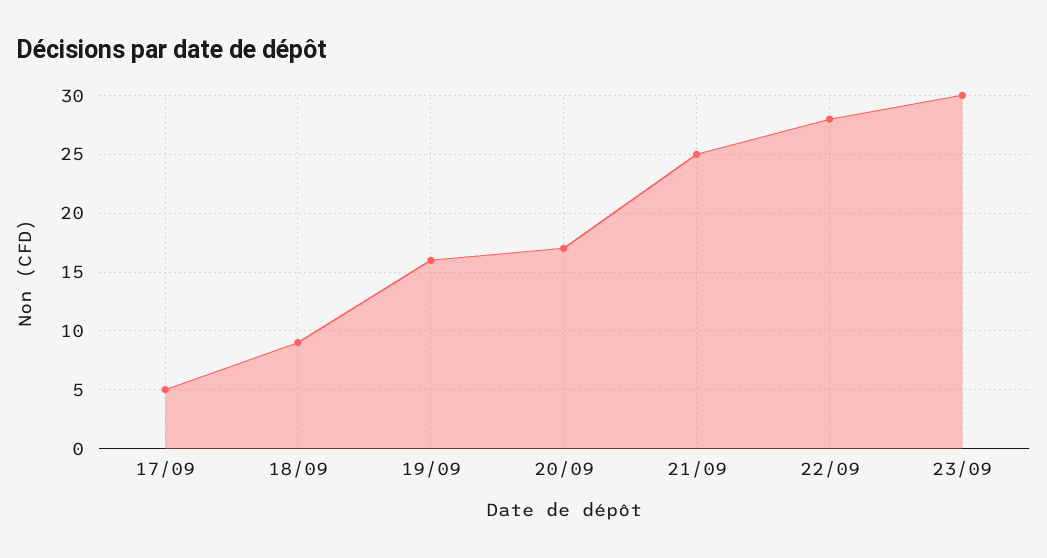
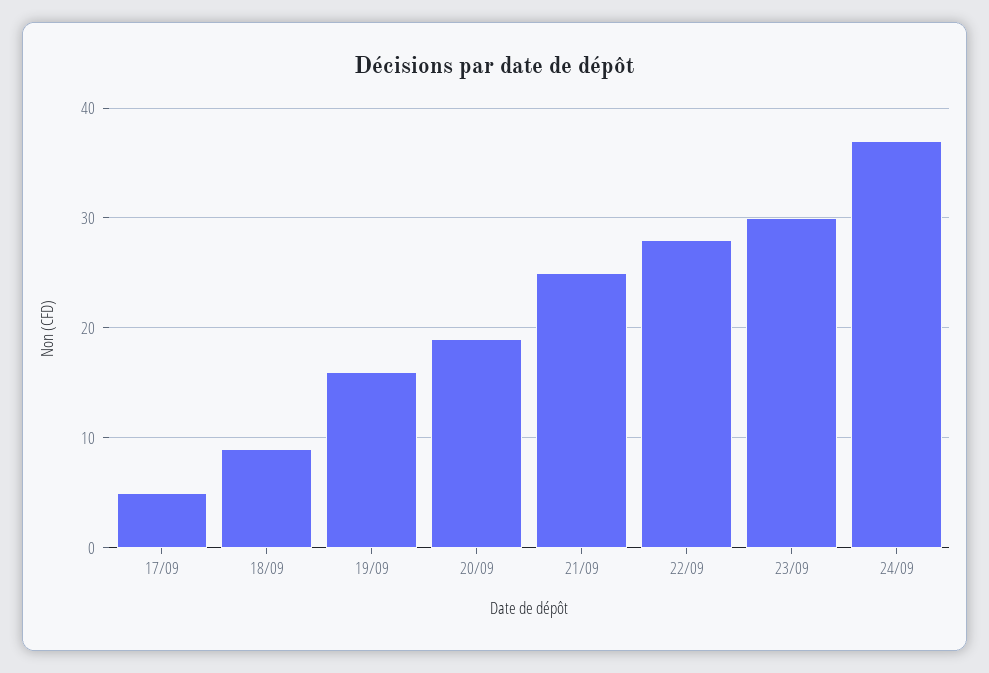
20/09: 17 -> 19
24/09: none -> 37

